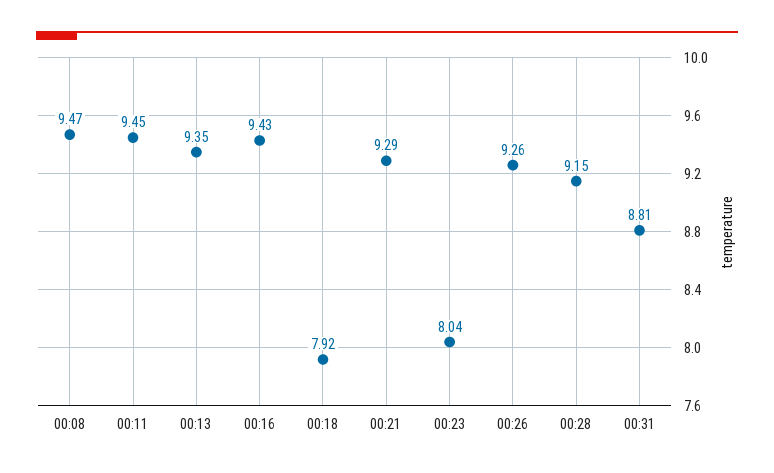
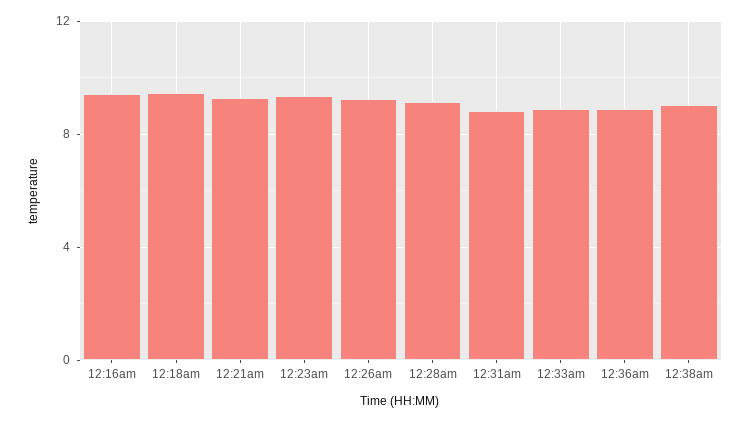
00:08: 9.47 -> none
00:11: 9.45 -> none
00:13: 9.35 -> none
00:18: 7.92 -> 9.5
00:23: 8.04 -> 9.5
12:33am: none -> 9
12:36am: none -> 9
12:38am: none -> 9

